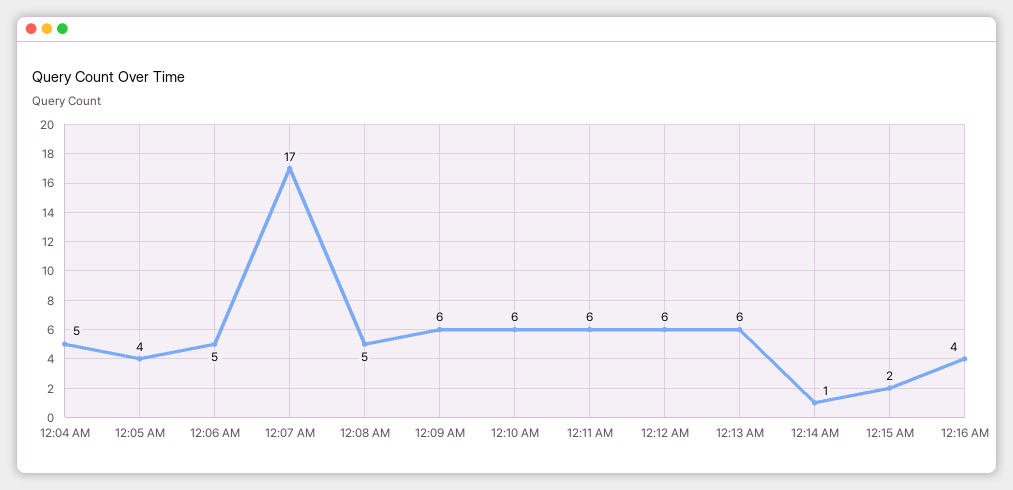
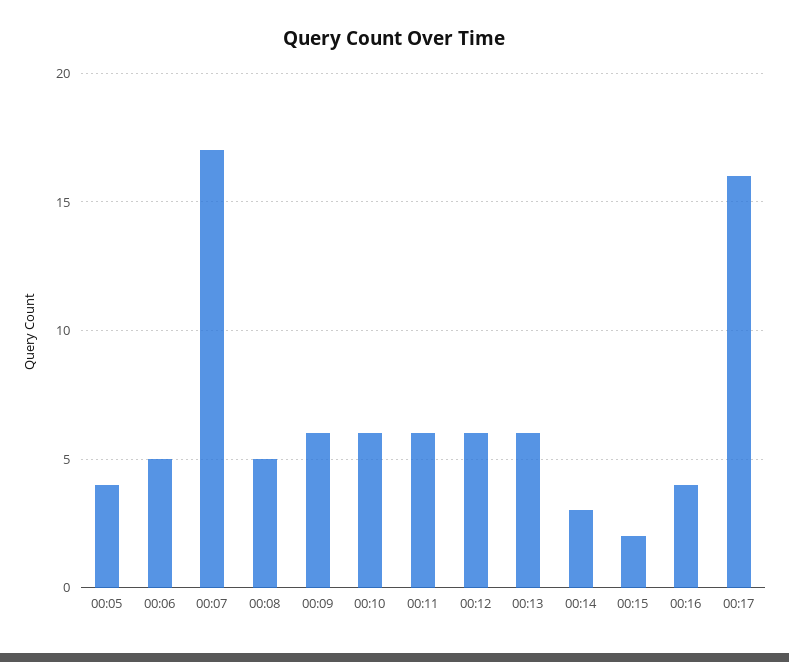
12:04 AM: 5 -> none
12:14 AM: 1 -> 3
00:17: none -> 16

